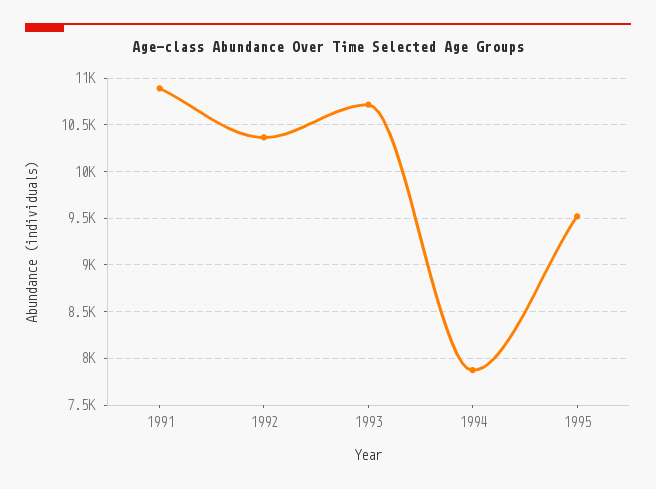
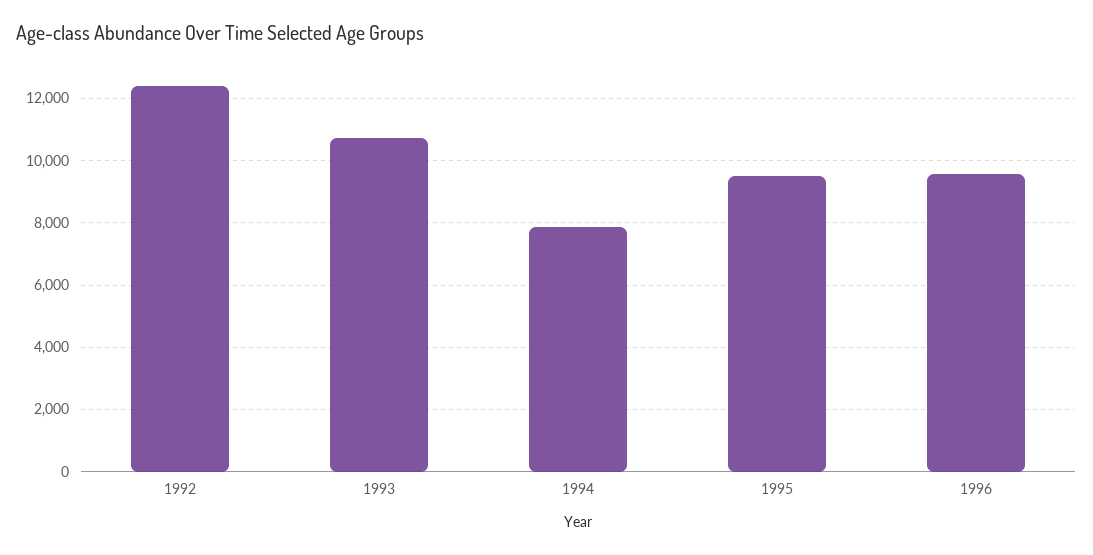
1991: 10900 -> none
1992: 10400 -> 12400
1996: none -> 9600

